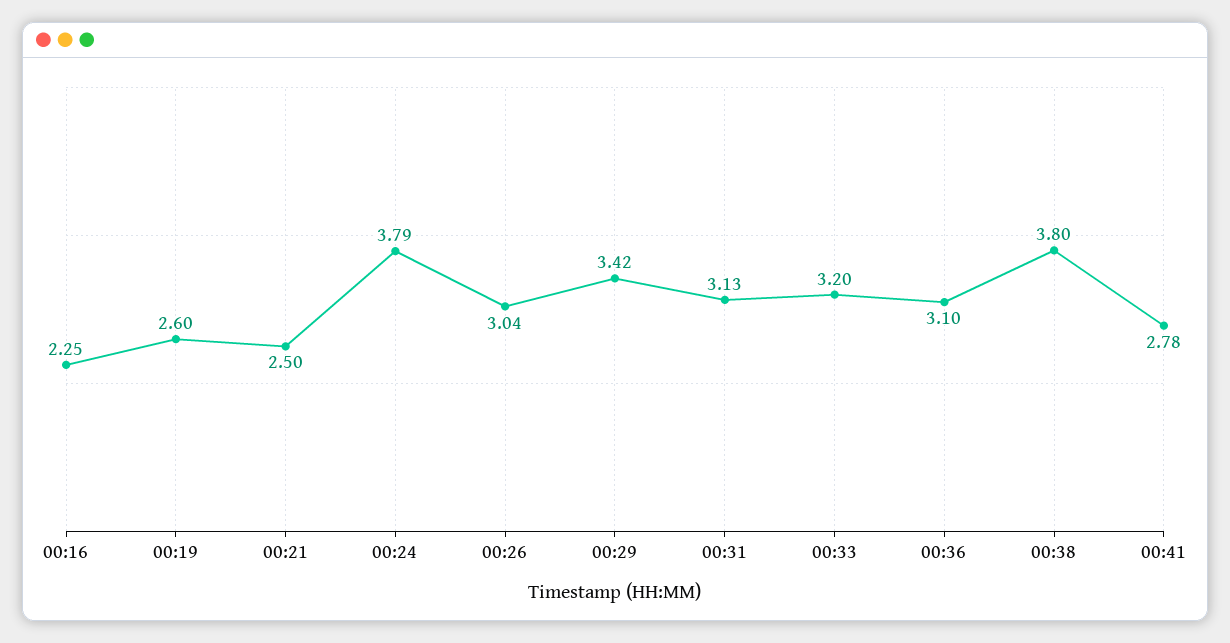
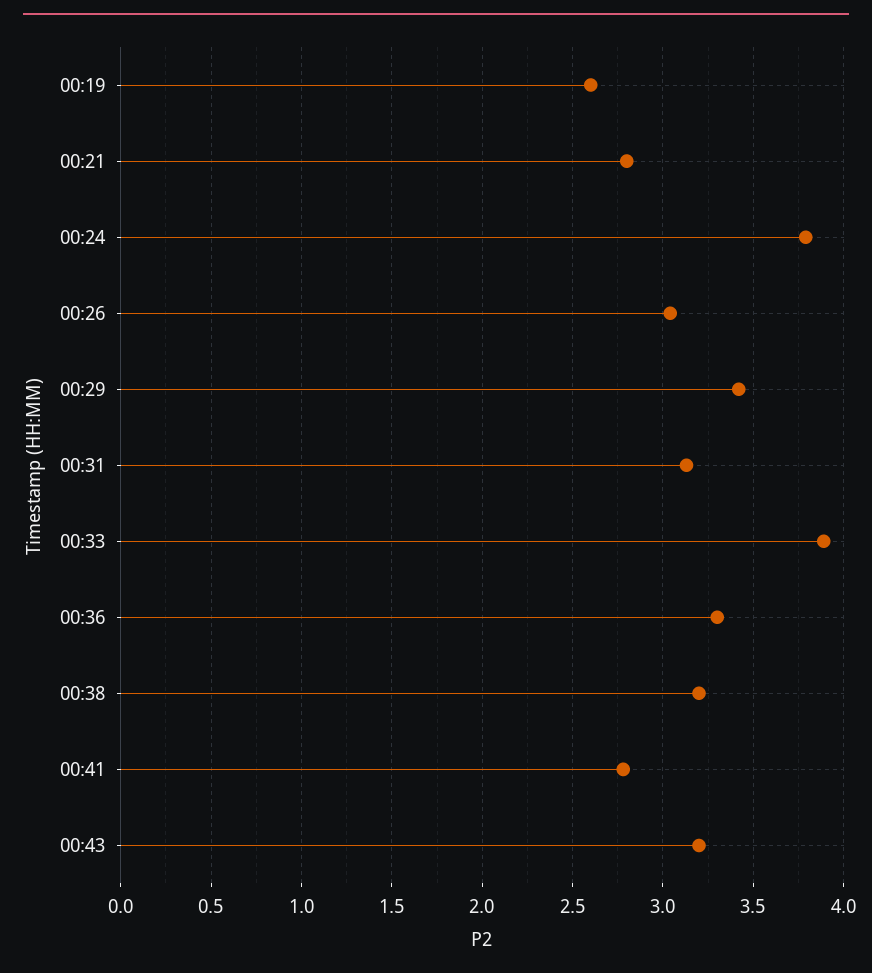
00:16: 2.25 -> none
00:21: 2.5 -> 2.8
00:33: 3.2 -> 3.9
00:36: 3.1 -> 3.3
00:38: 3.8 -> 3.2
00:43: none -> 3.2

